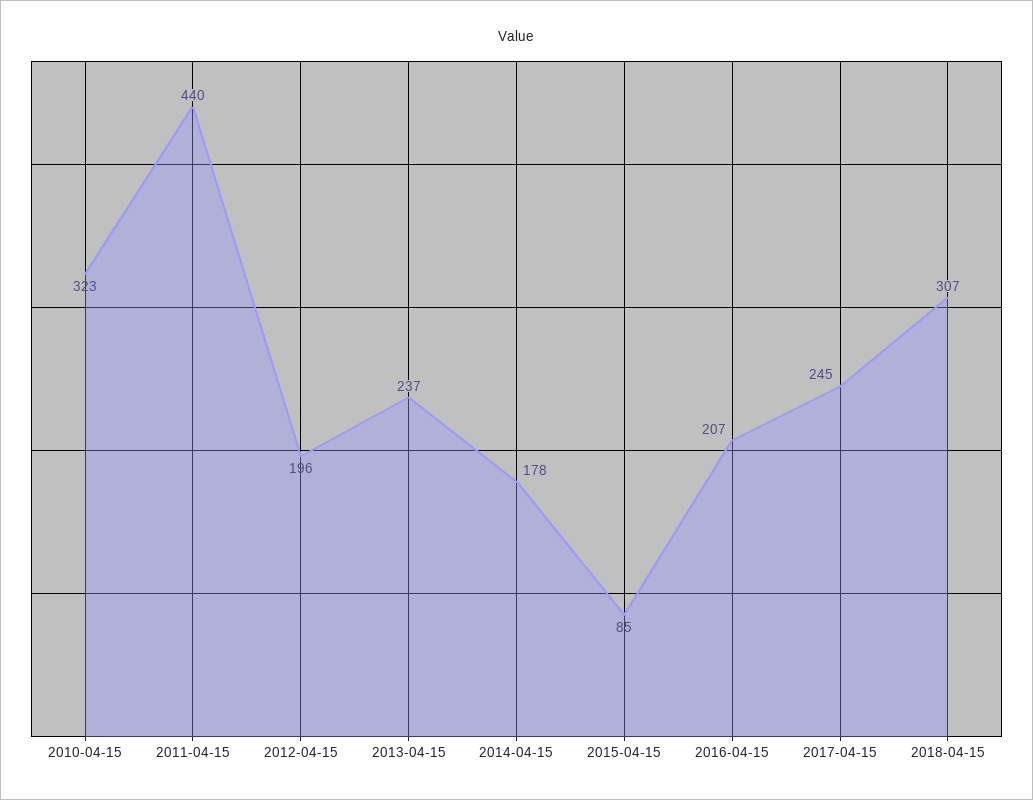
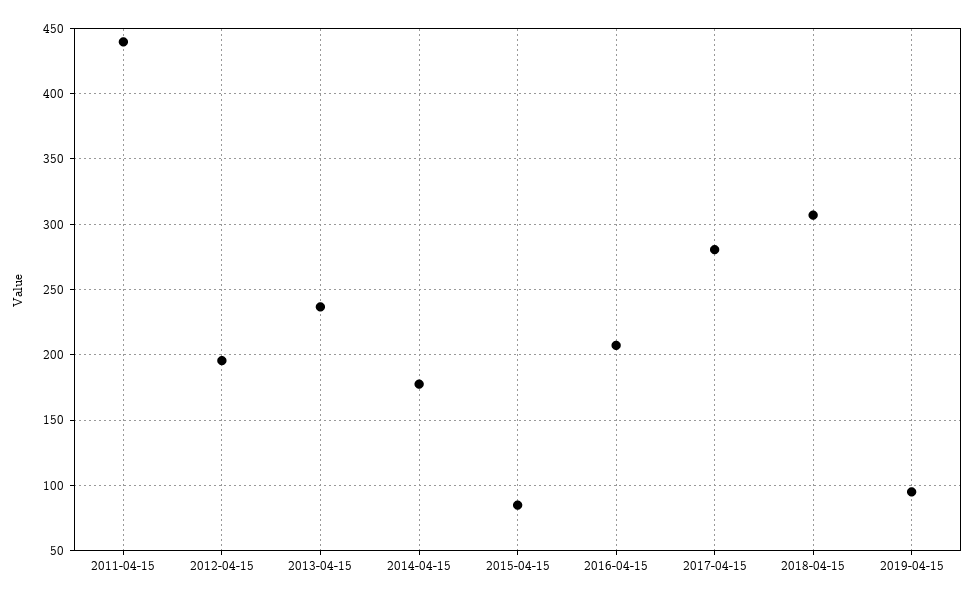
2010-04-15: 323 -> none
2017-04-15: 245 -> 280
2019-04-15: none -> 95

